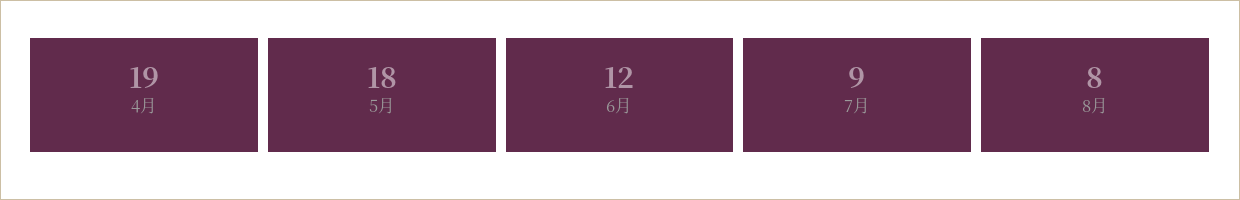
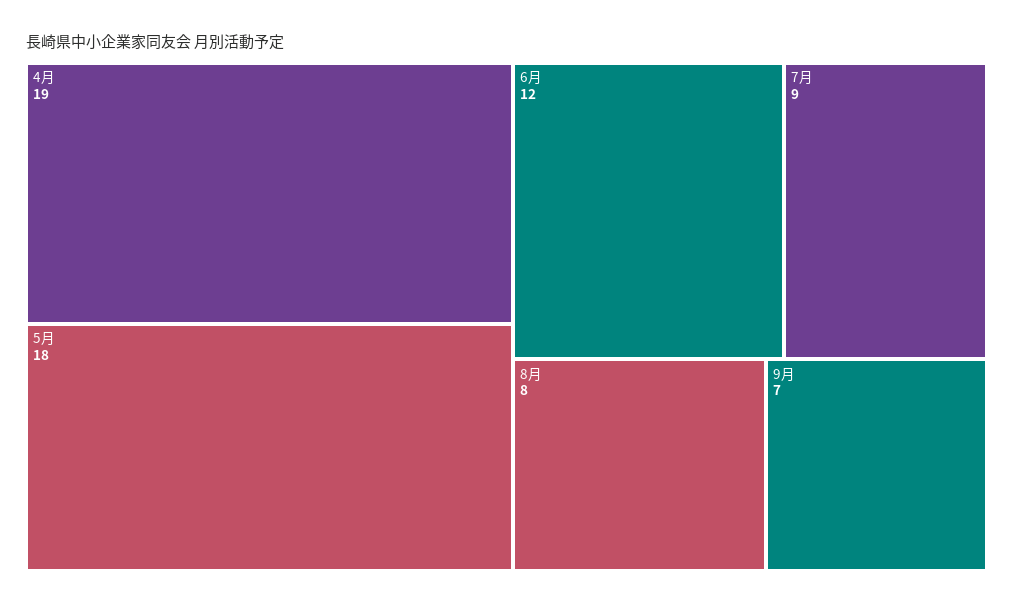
9月: none -> 7

